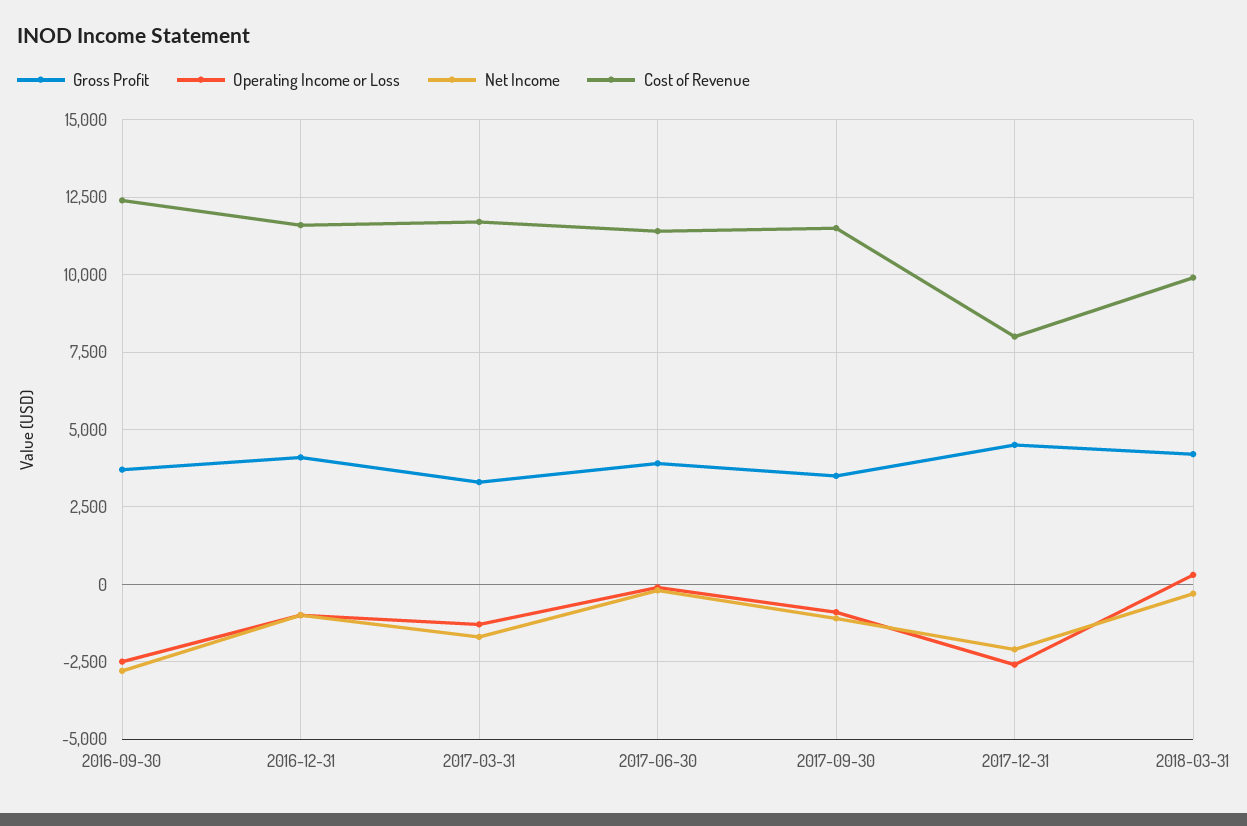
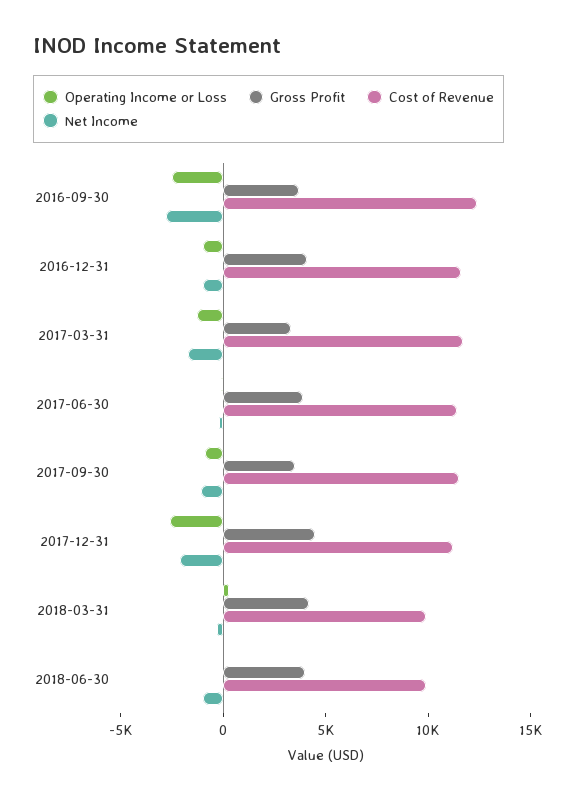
Cost of Revenue, 2017-12-31: 8000 -> 11000
Operating Income or Loss, 2018-06-30: none -> 0
Gross Profit, 2018-06-30: none -> 4000
Cost of Revenue, 2018-06-30: none -> 10000
Net Income, 2018-06-30: none -> -1000

